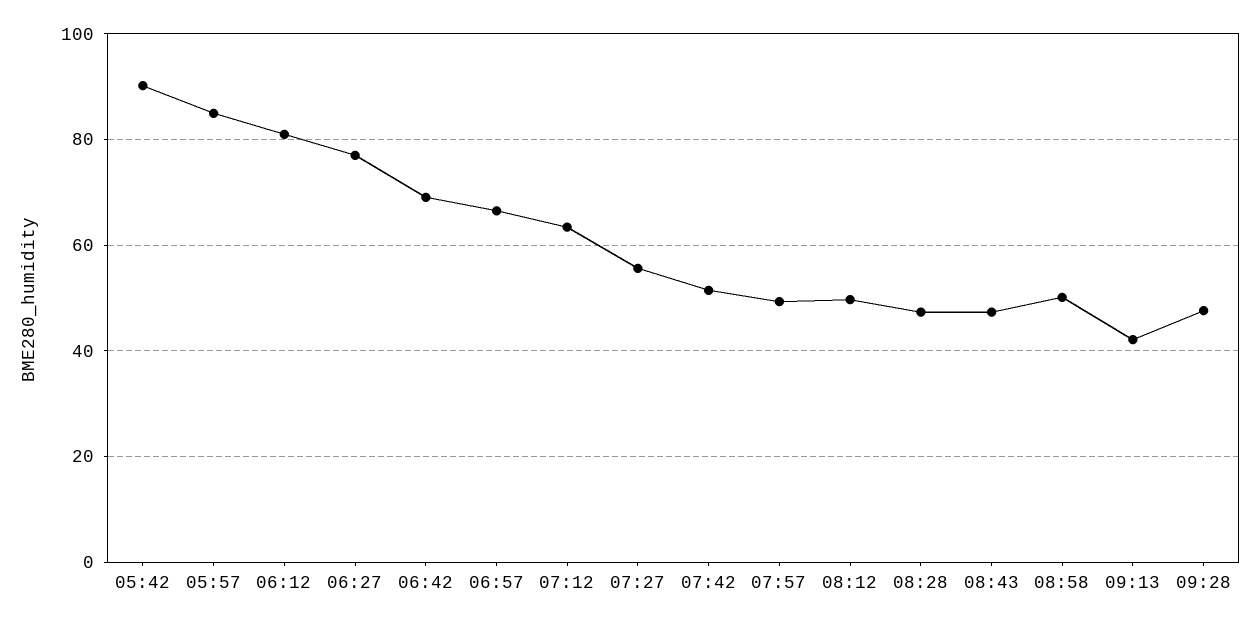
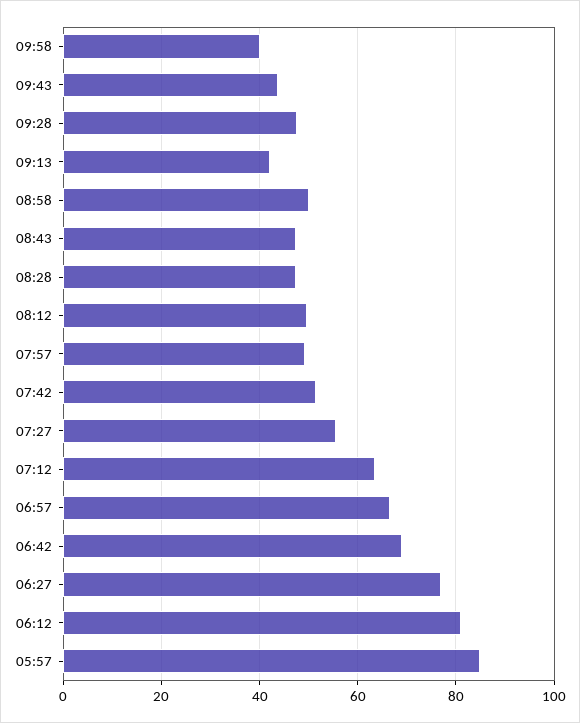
05:42: 90 -> none
09:58: none -> 40
09:43: none -> 44

